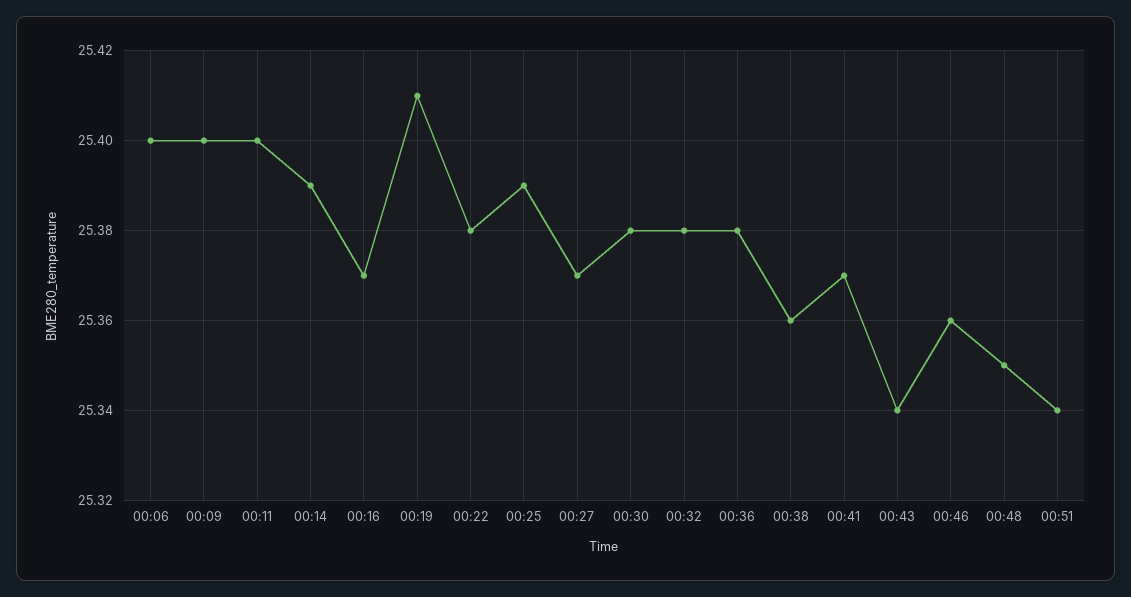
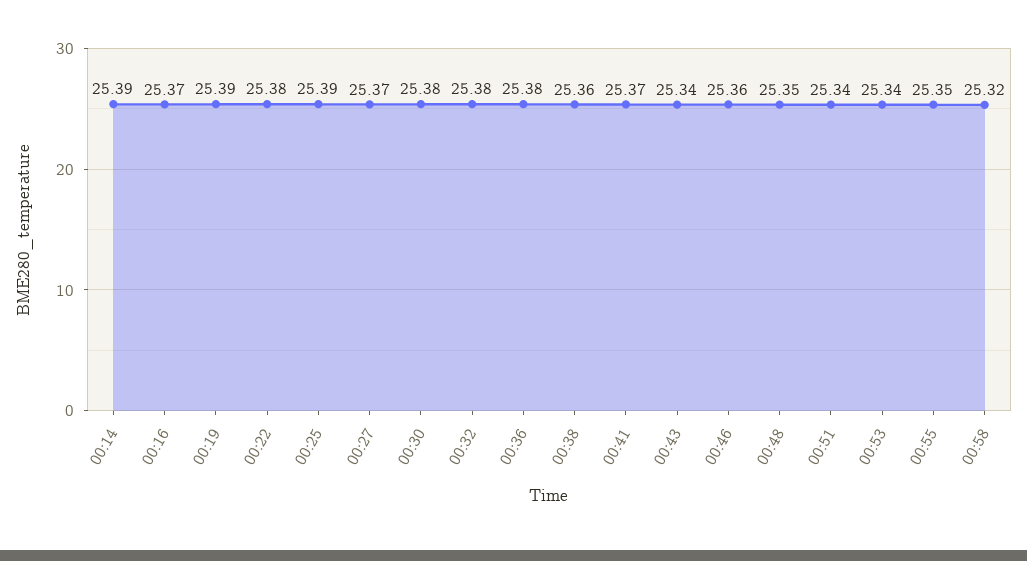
00:06: 25.4 -> none
00:09: 25.4 -> none
00:11: 25.4 -> none
00:19: 25.41 -> 25.39
00:53: none -> 25.34
00:55: none -> 25.35
00:58: none -> 25.32

